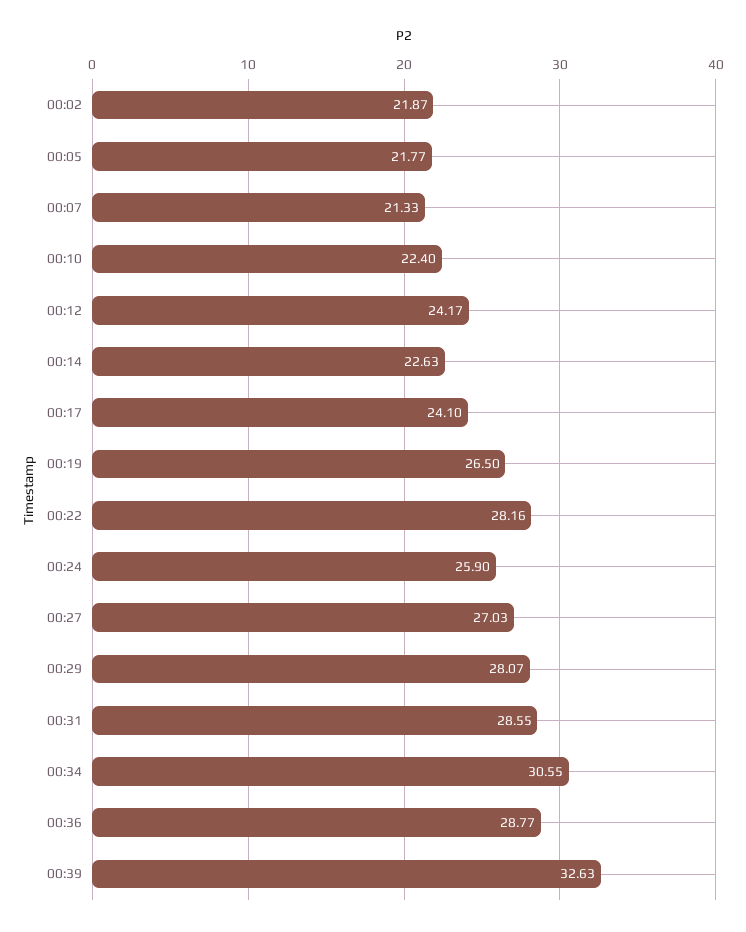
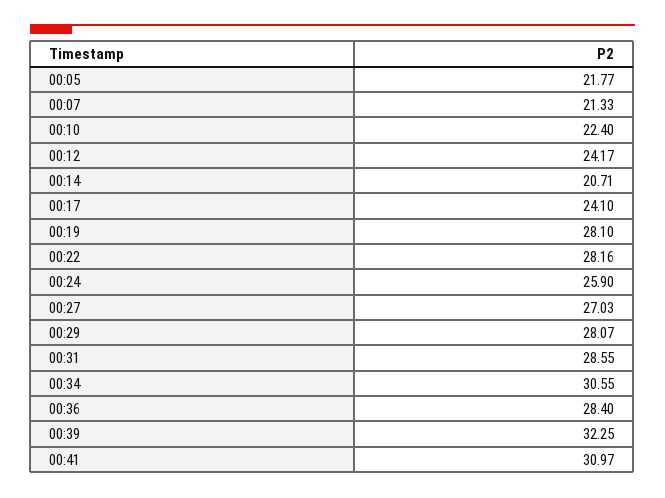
00:02: 21.87 -> none
00:14: 22.63 -> 20.71
00:19: 26.5 -> 28.1
00:36: 28.77 -> 28.4
00:39: 32.63 -> 32.25
00:41: none -> 30.97

